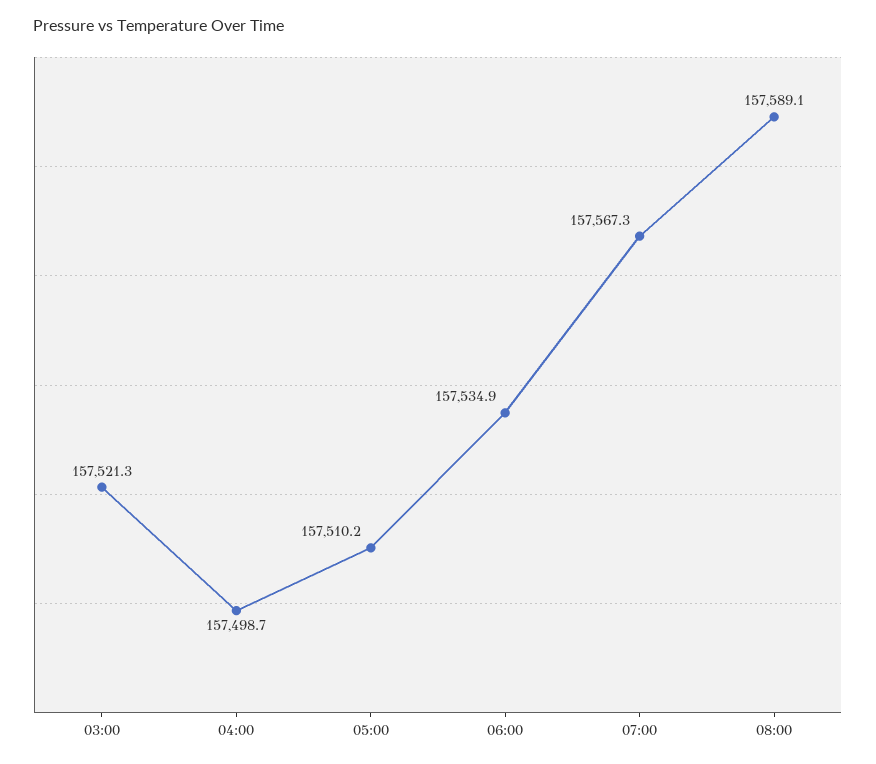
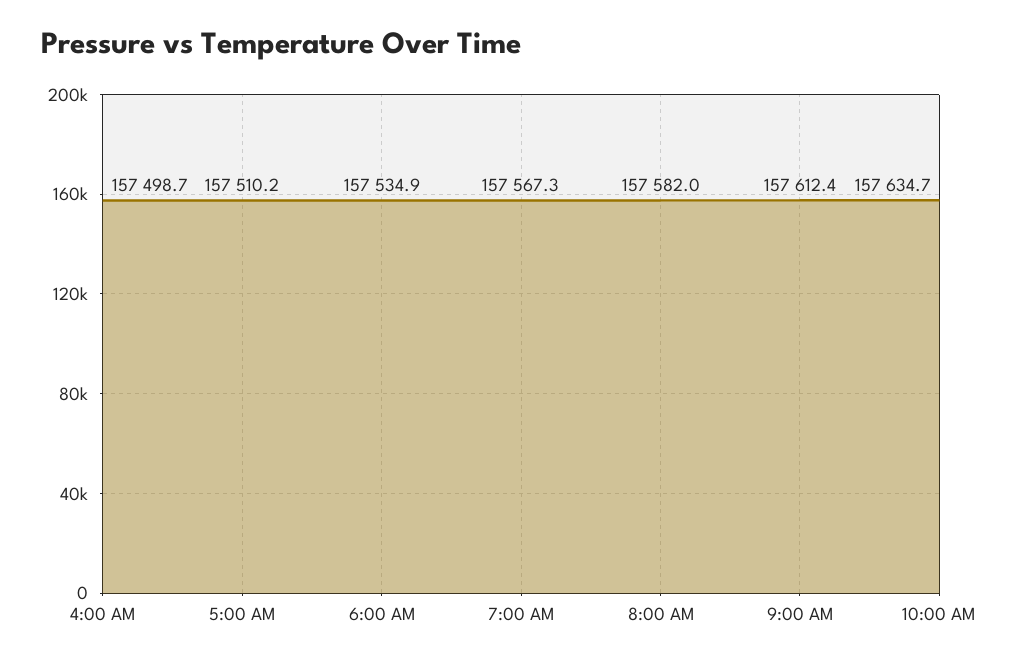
03:00: 157521.3 -> none
08:00: 157589.1 -> 157582
9:00 AM: none -> 157612.4
10:00 AM: none -> 157634.7

